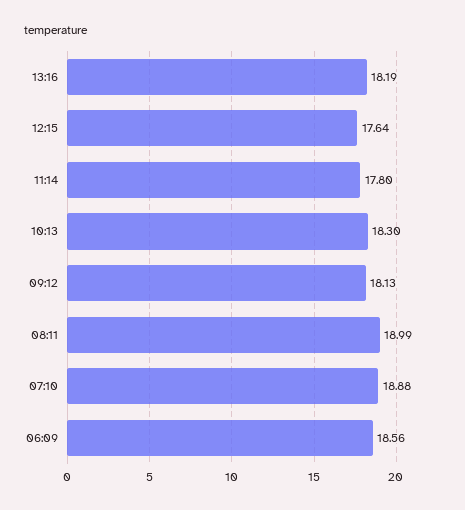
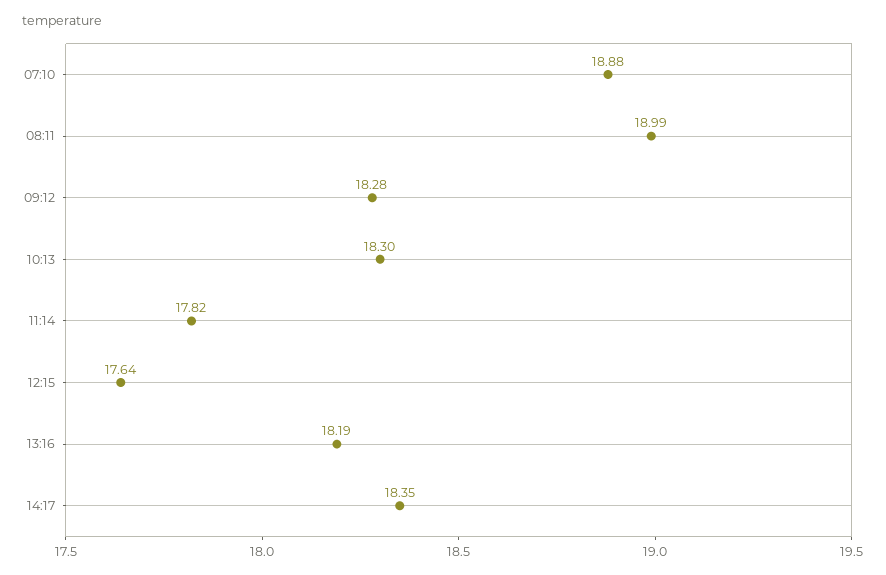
11:14: 17.8 -> 17.82
09:12: 18.13 -> 18.28
06:09: 18.56 -> none
14:17: none -> 18.35

